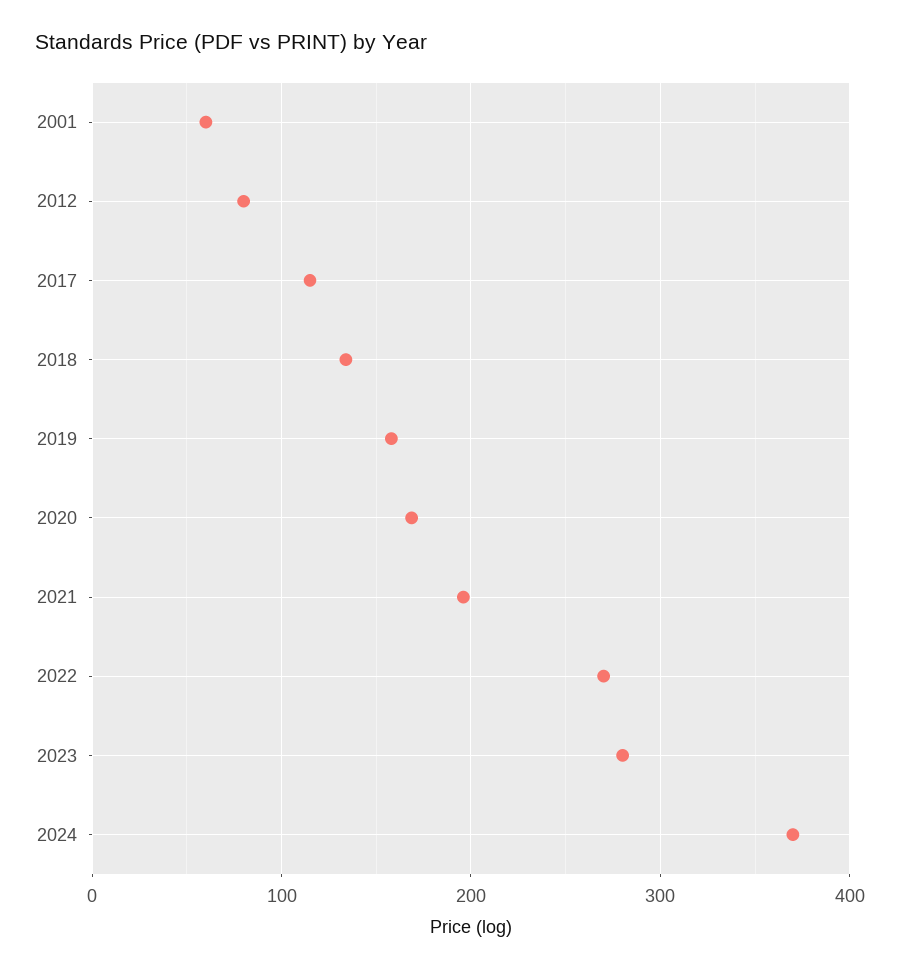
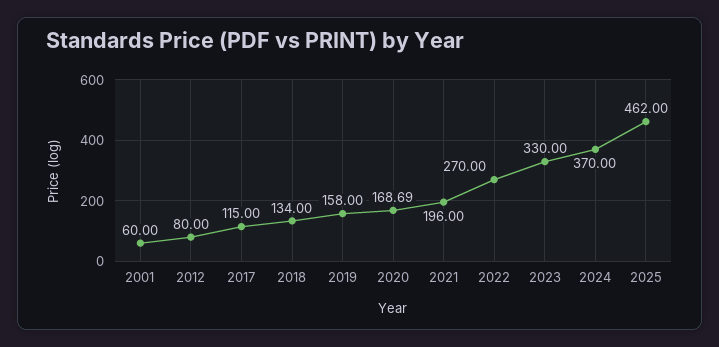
2023: 280 -> 330
2025: none -> 462

